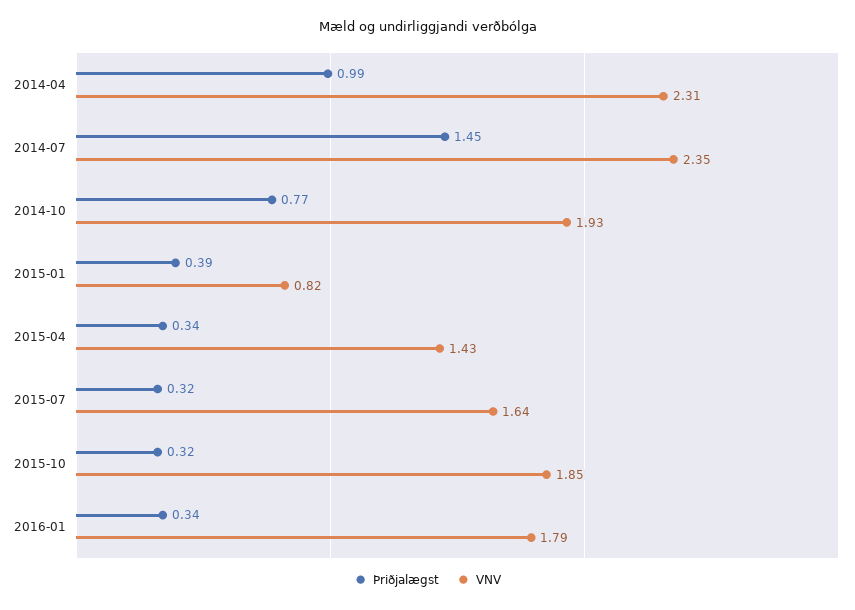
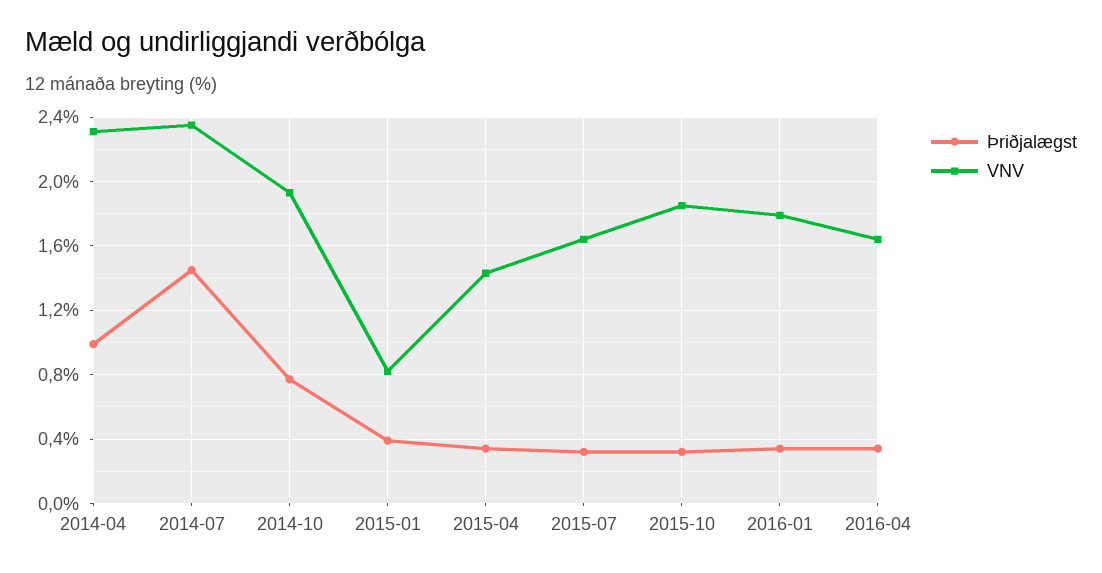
Þriðjalægst, 2016-04: none -> 0.35
VNV, 2016-04: none -> 1.65

